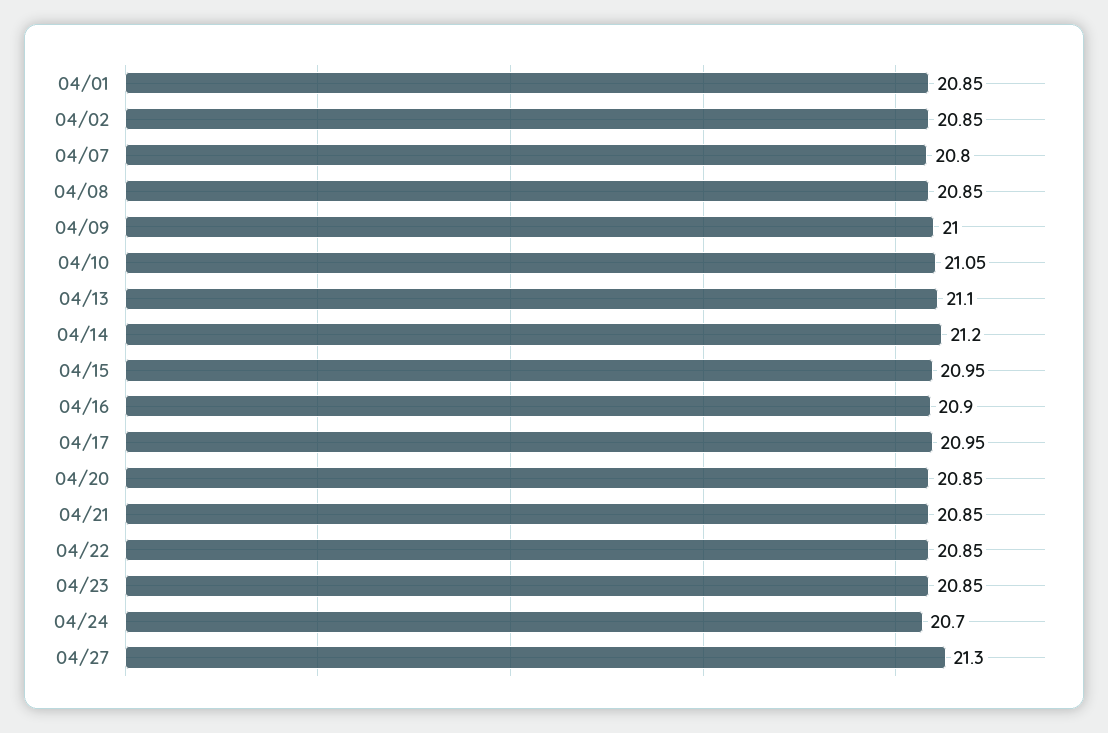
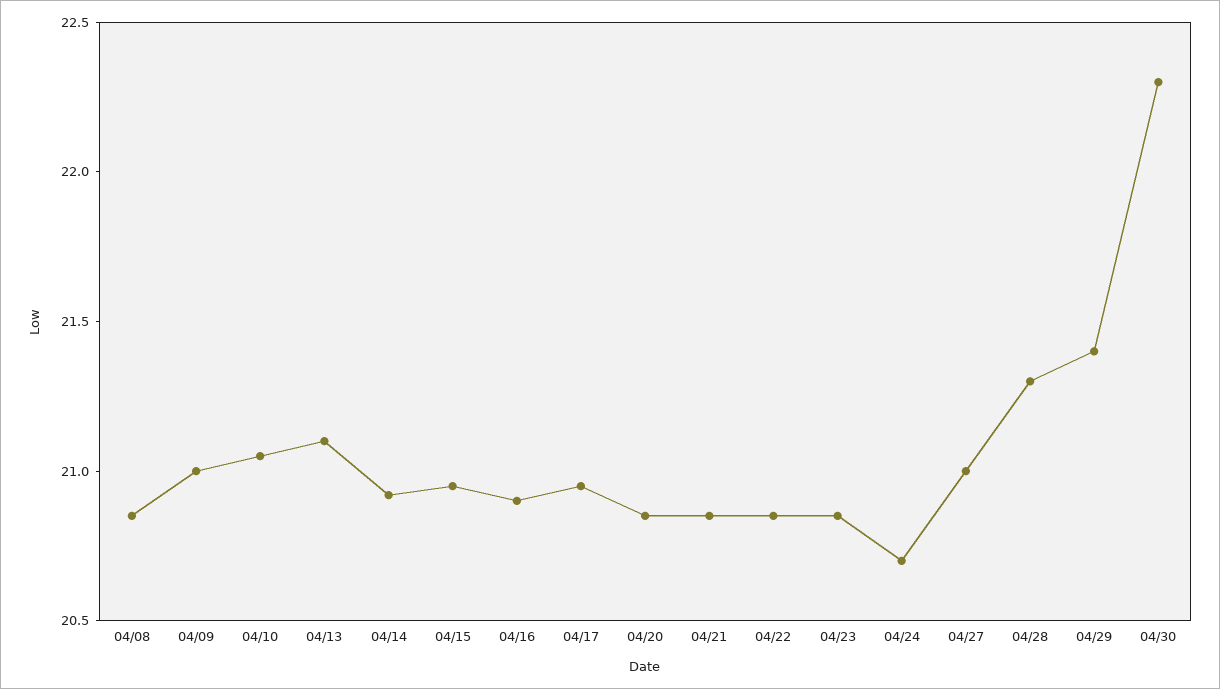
04/01: 20.85 -> none
04/02: 20.85 -> none
04/07: 20.8 -> none
04/14: 21.2 -> 20.9
04/27: 21.3 -> 21
04/28: none -> 21.3
04/29: none -> 21.4
04/30: none -> 22.3

